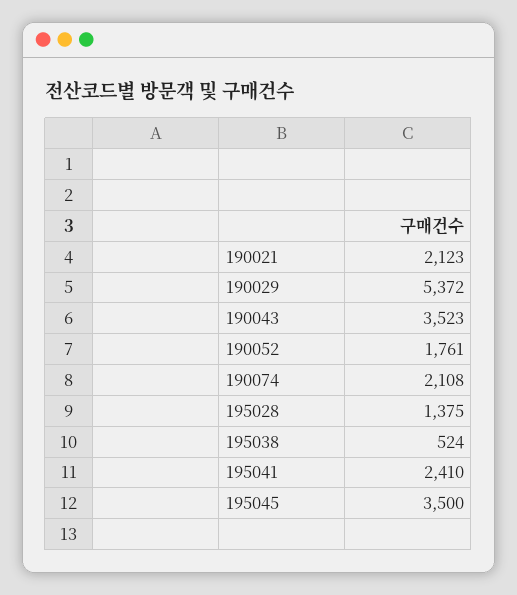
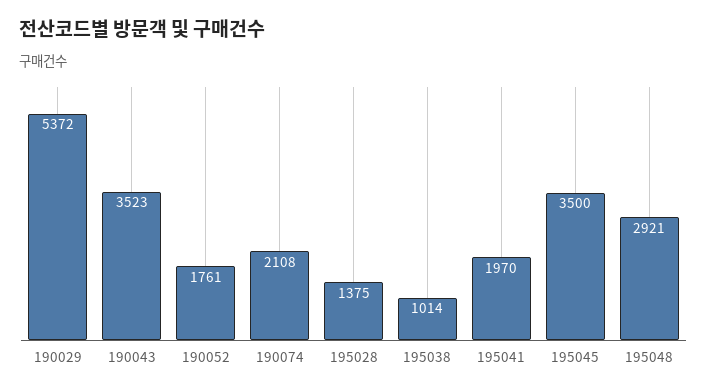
190021: 2123 -> none
195038: 524 -> 1014
195041: 2410 -> 1970
195048: none -> 2921

